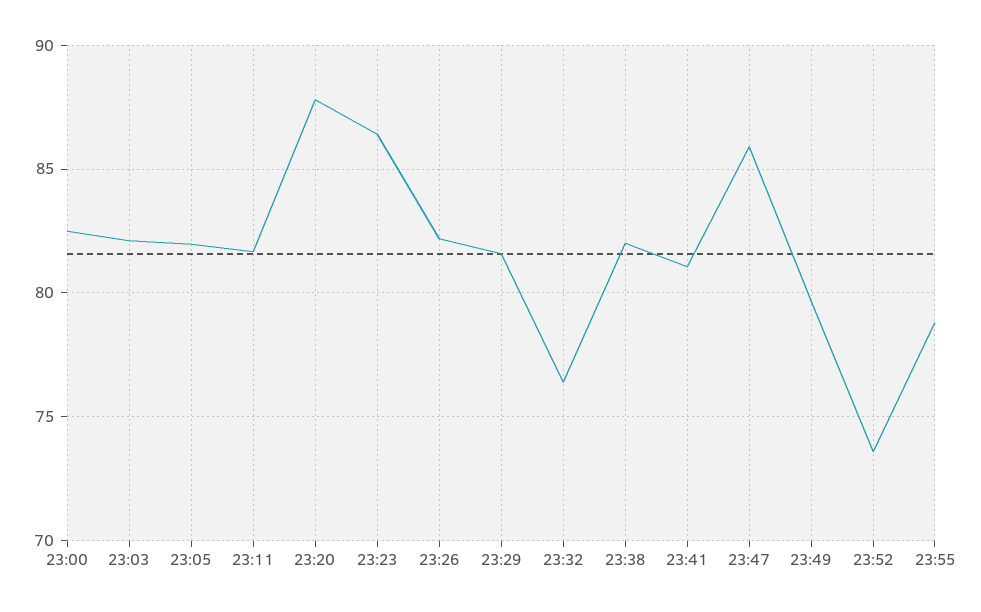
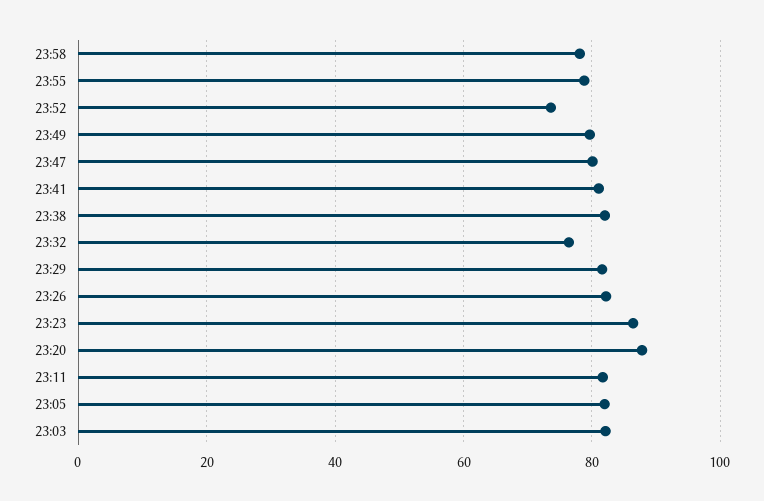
23:00: 82.5 -> none
23:47: 86 -> 80
23:58: none -> 78

